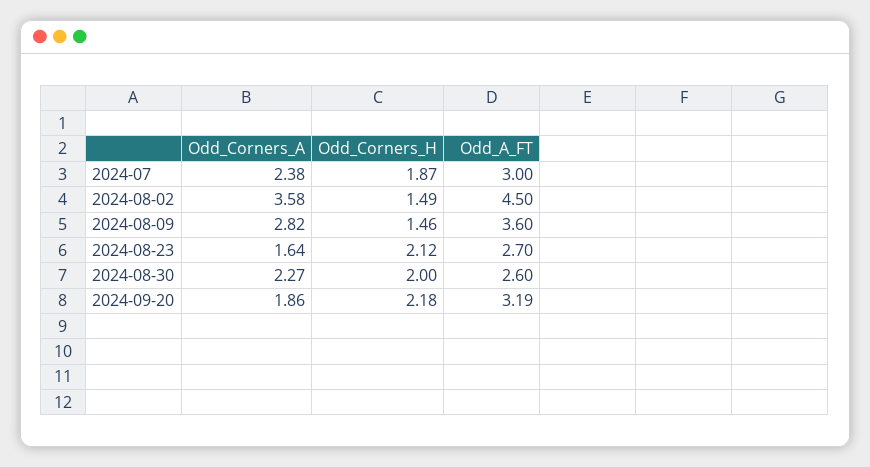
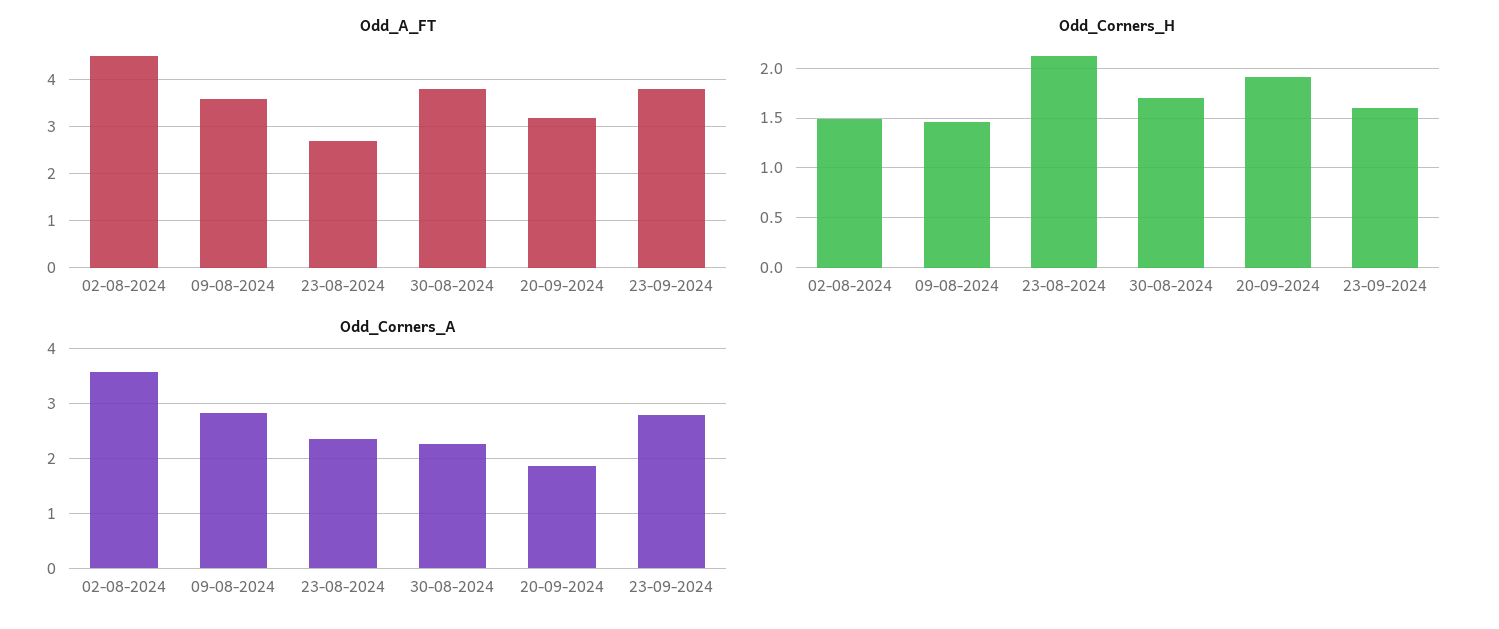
Odd_Corners_A, 2024-07: 2.38 -> none
Odd_Corners_H, 2024-07: 1.87 -> none
Odd_A_FT, 2024-07: 3 -> none
Odd_Corners_A, 2024-08-23: 1.64 -> 2.4
Odd_Corners_H, 2024-08-30: 2 -> 1.7
Odd_A_FT, 2024-08-30: 2.6 -> 3.8
Odd_Corners_H, 2024-09-20: 2.18 -> 1.9
Odd_A_FT, 23-09-2024: none -> 3.8
Odd_Corners_H, 23-09-2024: none -> 1.6
Odd_Corners_A, 23-09-2024: none -> 2.8

